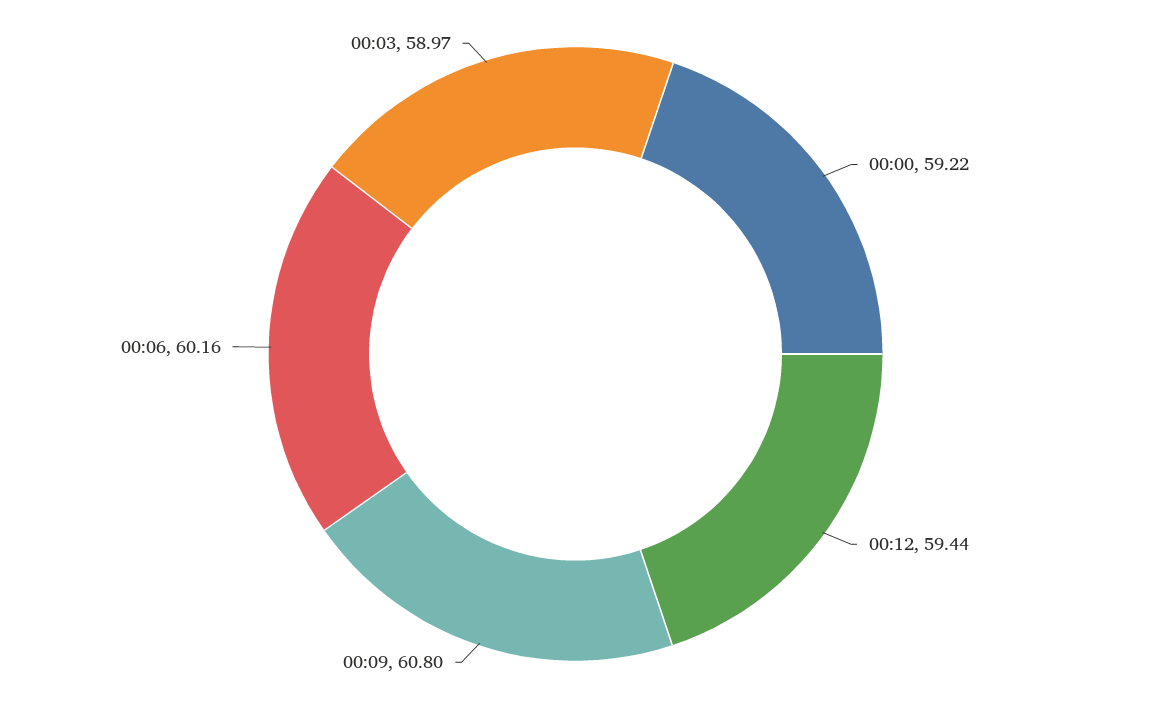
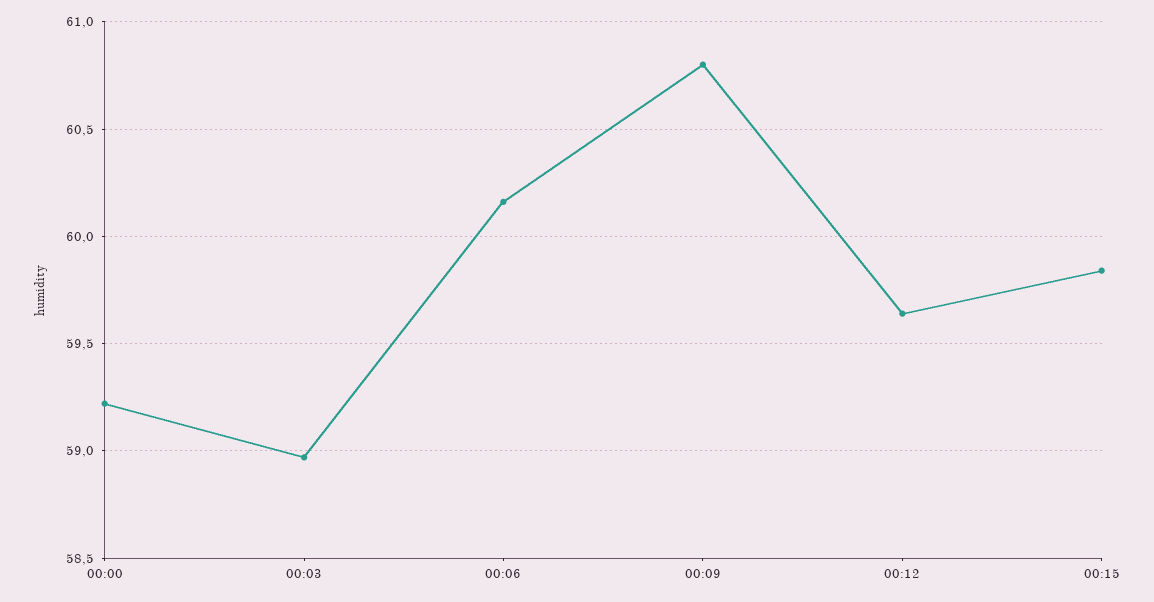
00:12: 59.44 -> 59.65
00:15: none -> 59.85

